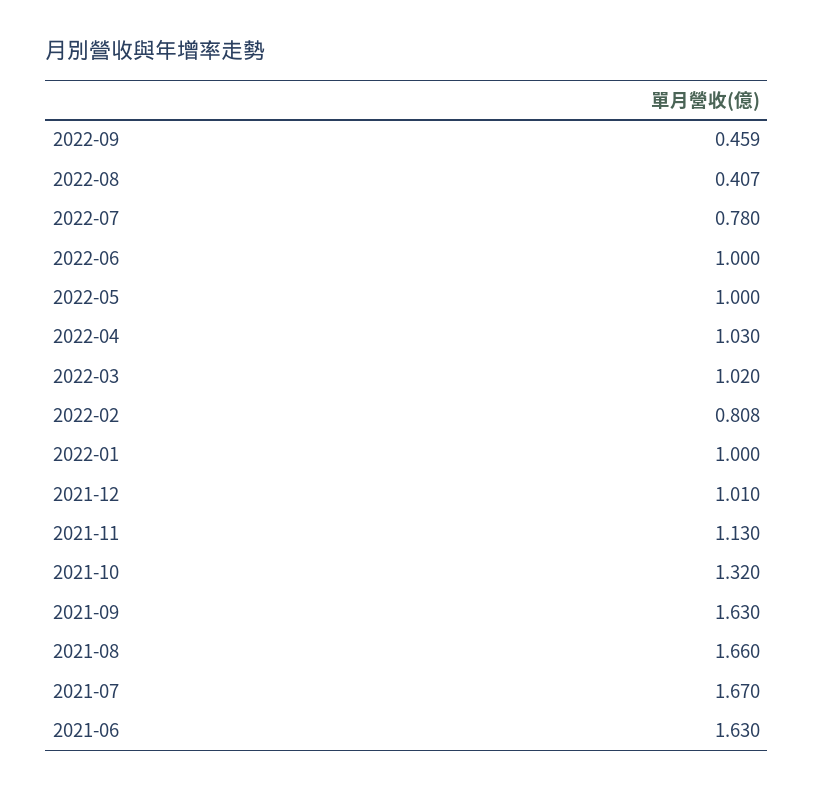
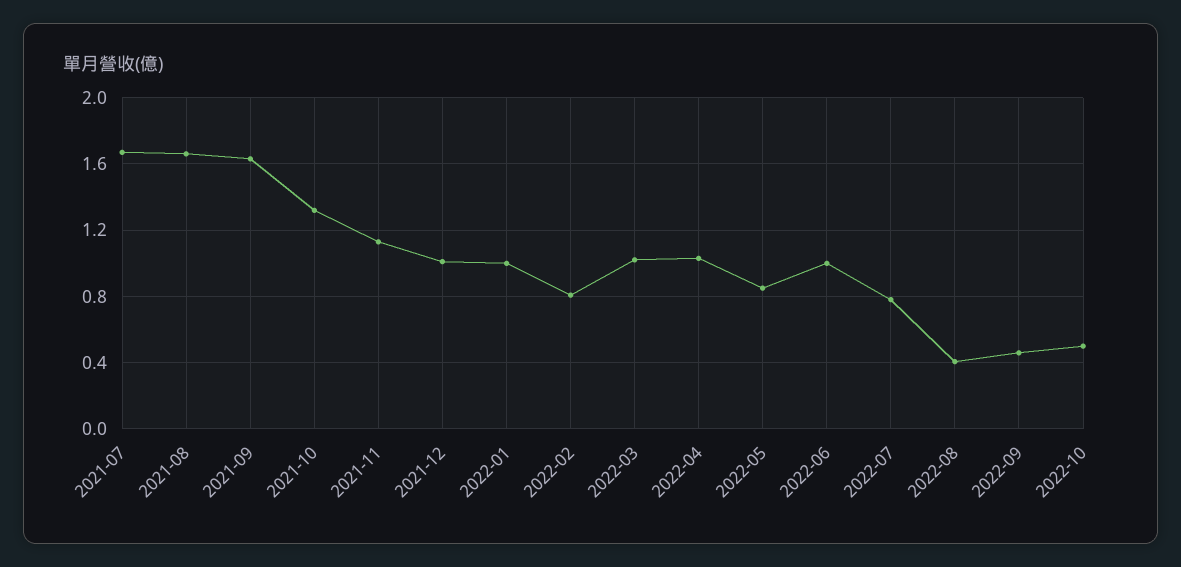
2022-05: 1 -> 0.85
2021-06: 1.63 -> none
2022-10: none -> 0.5

